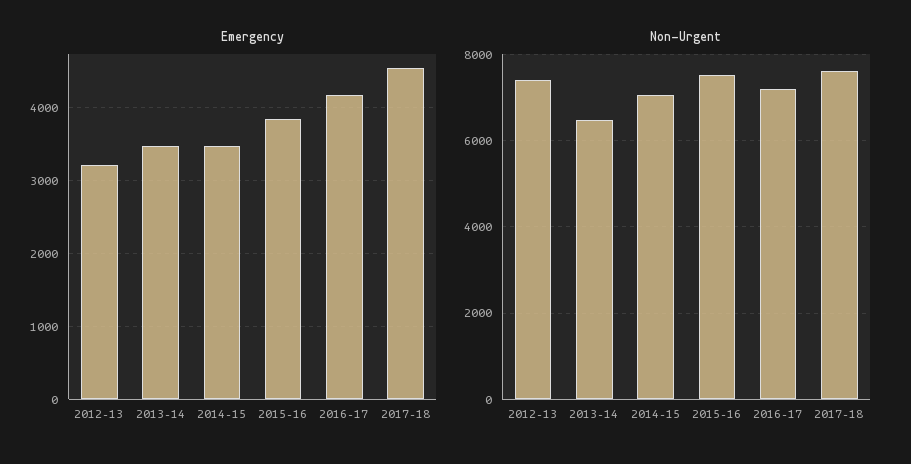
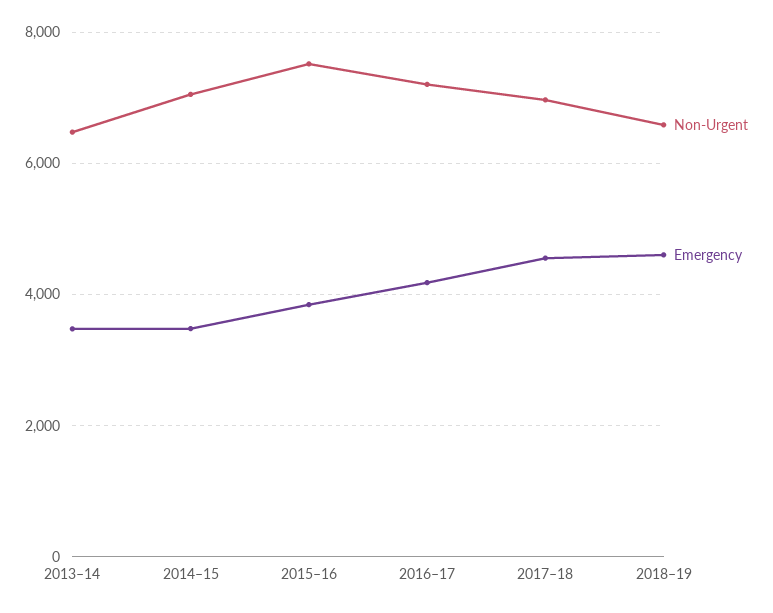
Emergency, 2012–13: 3200 -> none
Non-Urgent, 2012–13: 7400 -> none
Non-Urgent, 2017–18: 7600 -> 7000
Non-Urgent, 2018–19: none -> 6600
Emergency, 2018–19: none -> 4600

